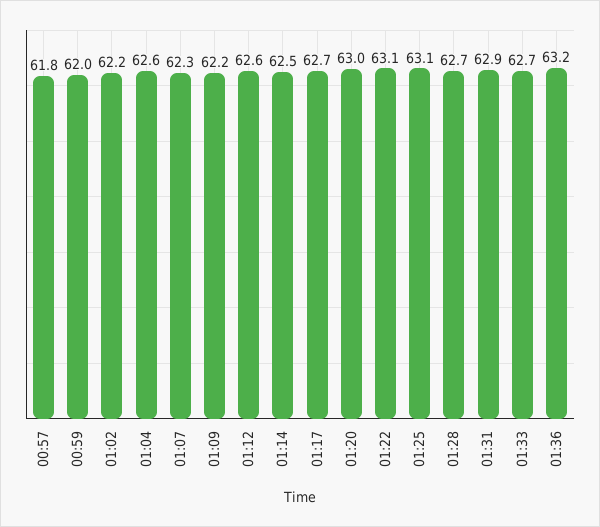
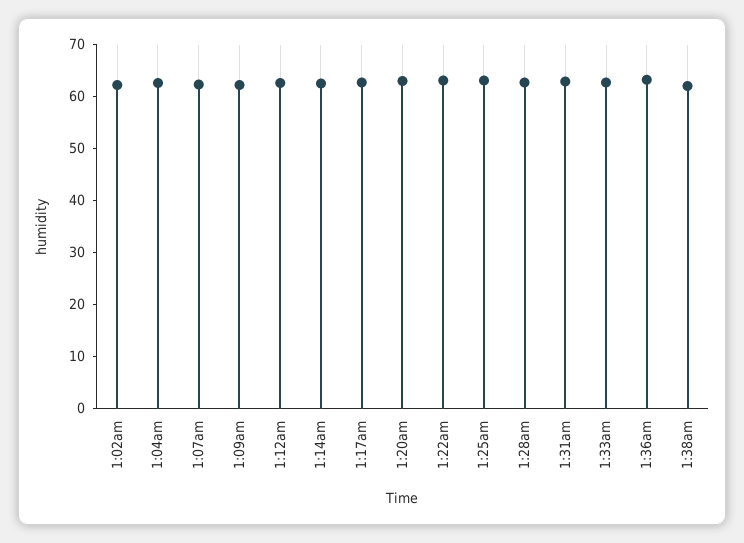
00:57: 61.8 -> none
00:59: 62 -> none
1:38am: none -> 62

